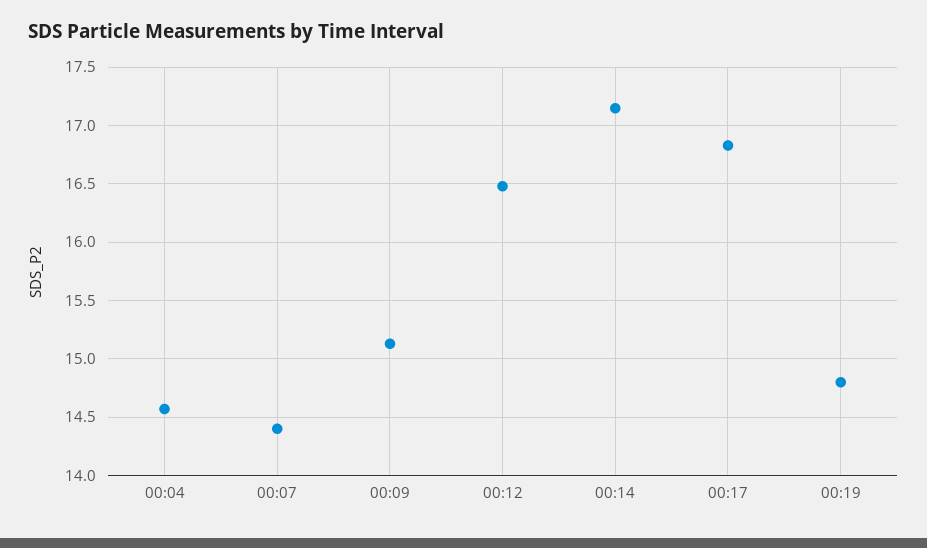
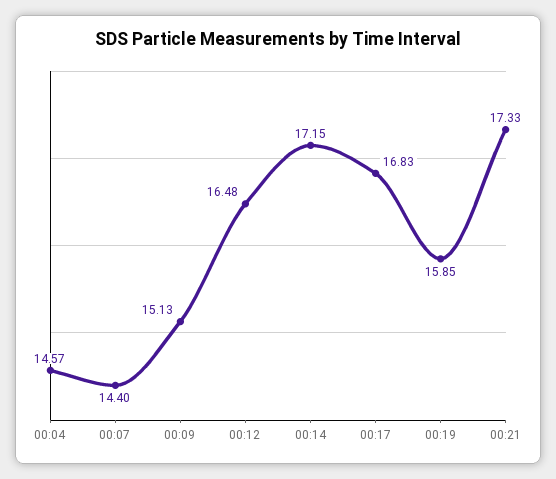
00:19: 14.8 -> 15.85
00:21: none -> 17.33

